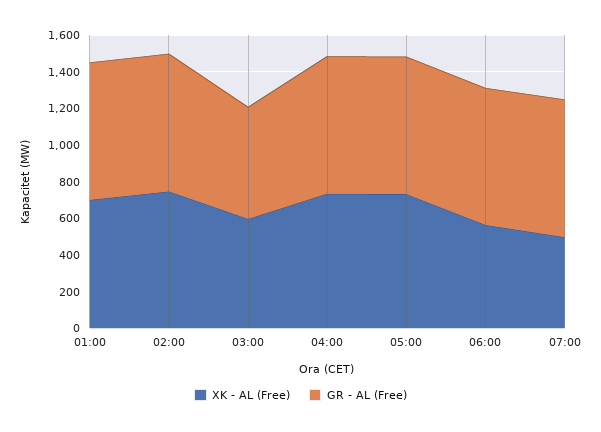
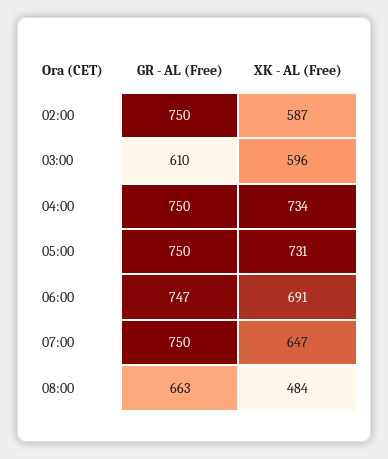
XK - AL (Free), 01:00: 700 -> none
GR - AL (Free), 01:00: 750 -> none
XK - AL (Free), 02:00: 750 -> 587
XK - AL (Free), 06:00: 550 -> 691
XK - AL (Free), 07:00: 500 -> 647
GR - AL (Free), 08:00: none -> 663
XK - AL (Free), 08:00: none -> 484

